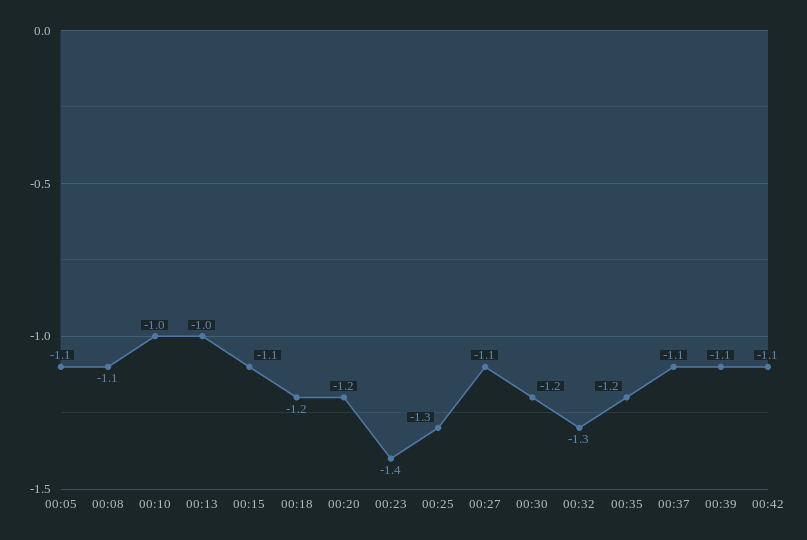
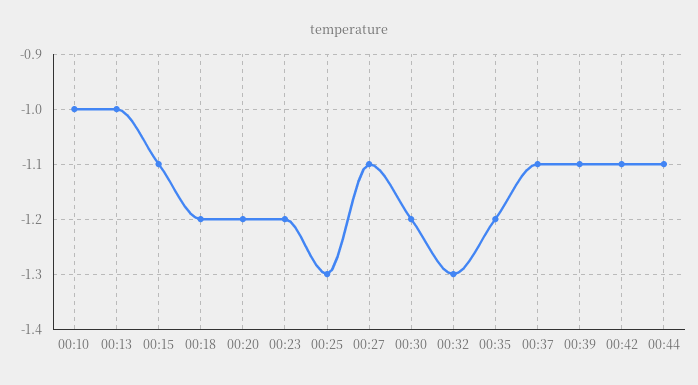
00:05: -1.1 -> none
00:08: -1.1 -> none
00:23: -1.4 -> -1.2
00:44: none -> -1.1

